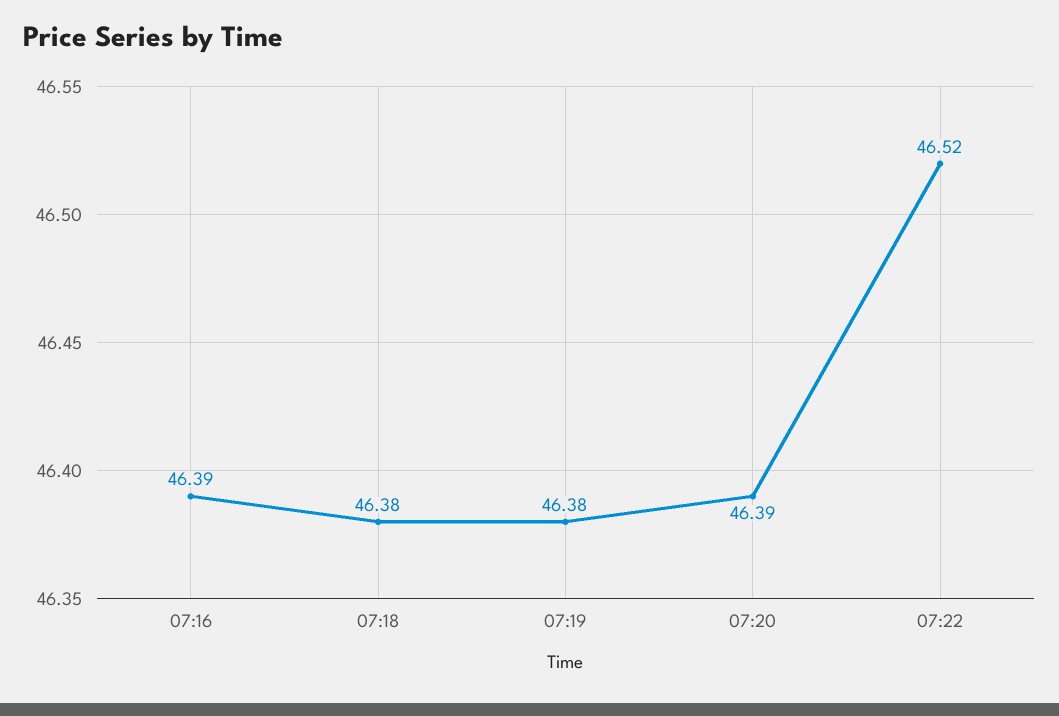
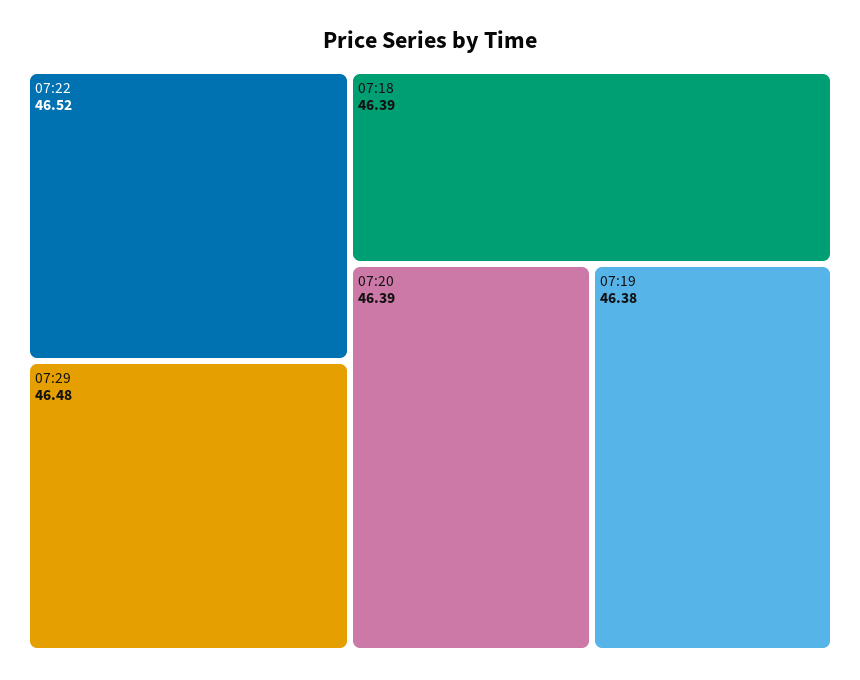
07:16: 46.39 -> none
07:18: 46.38 -> 46.39
07:29: none -> 46.48

